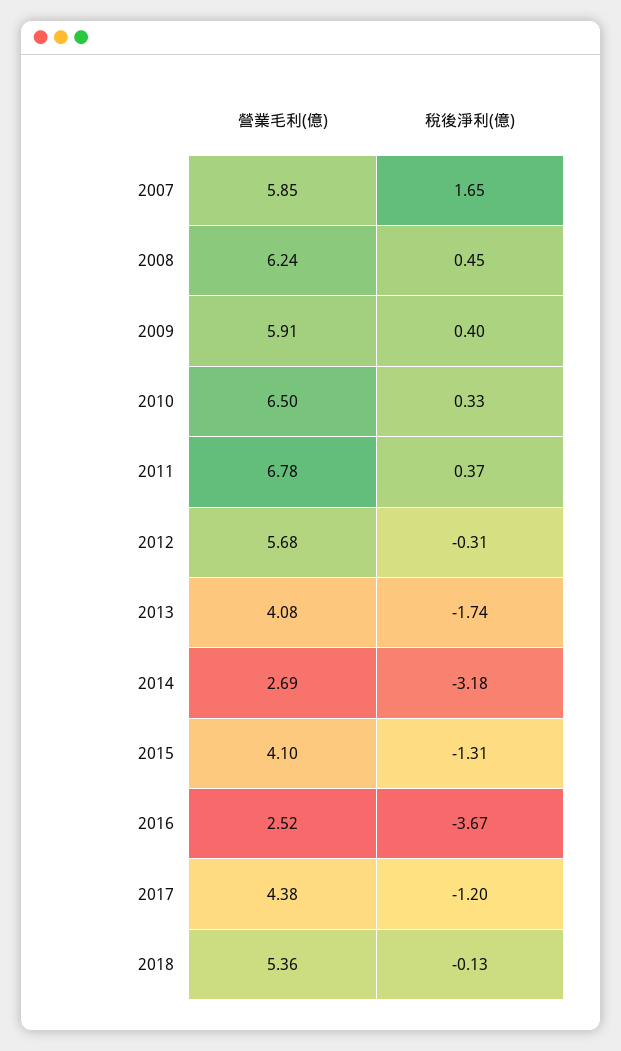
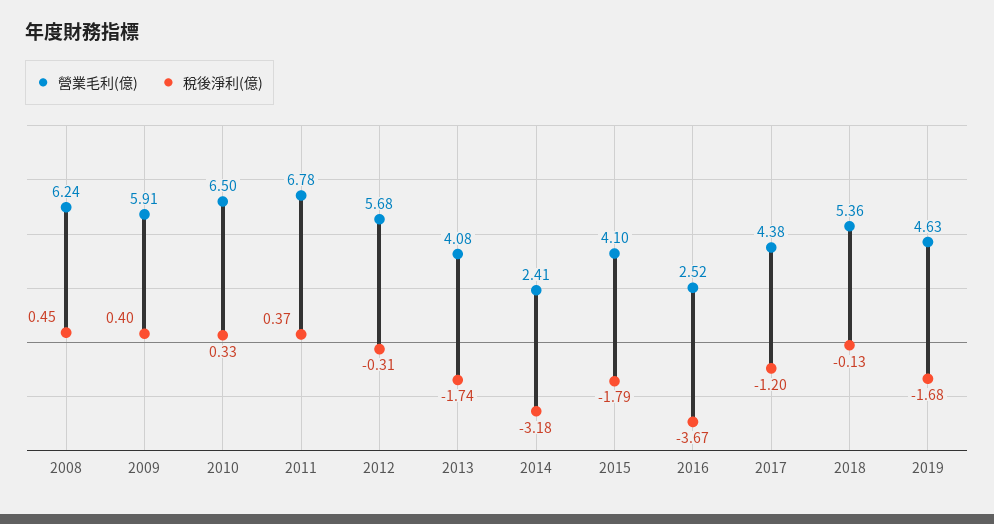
營業毛利(億), 2007: 5.85 -> none
稅後淨利(億), 2007: 1.65 -> none
營業毛利(億), 2014: 2.69 -> 2.41
稅後淨利(億), 2015: -1.31 -> -1.79
營業毛利(億), 2019: none -> 4.63
稅後淨利(億), 2019: none -> -1.68

